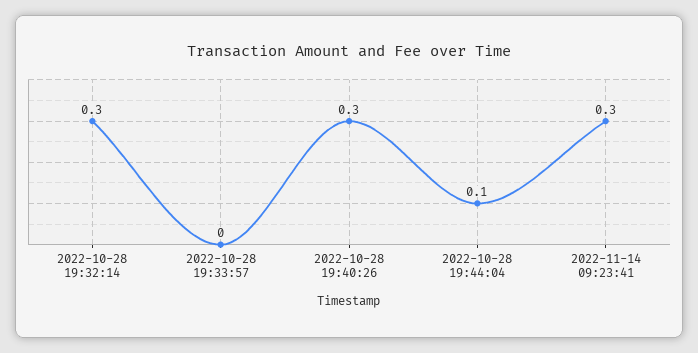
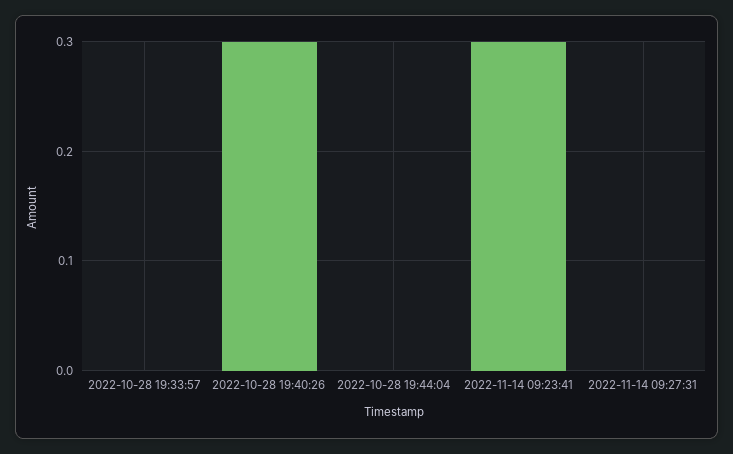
2022-10-28 19:32:14: 0.3 -> none
2022-10-28 19:44:04: 0.1 -> 0
2022-11-14 09:27:31: none -> 0

